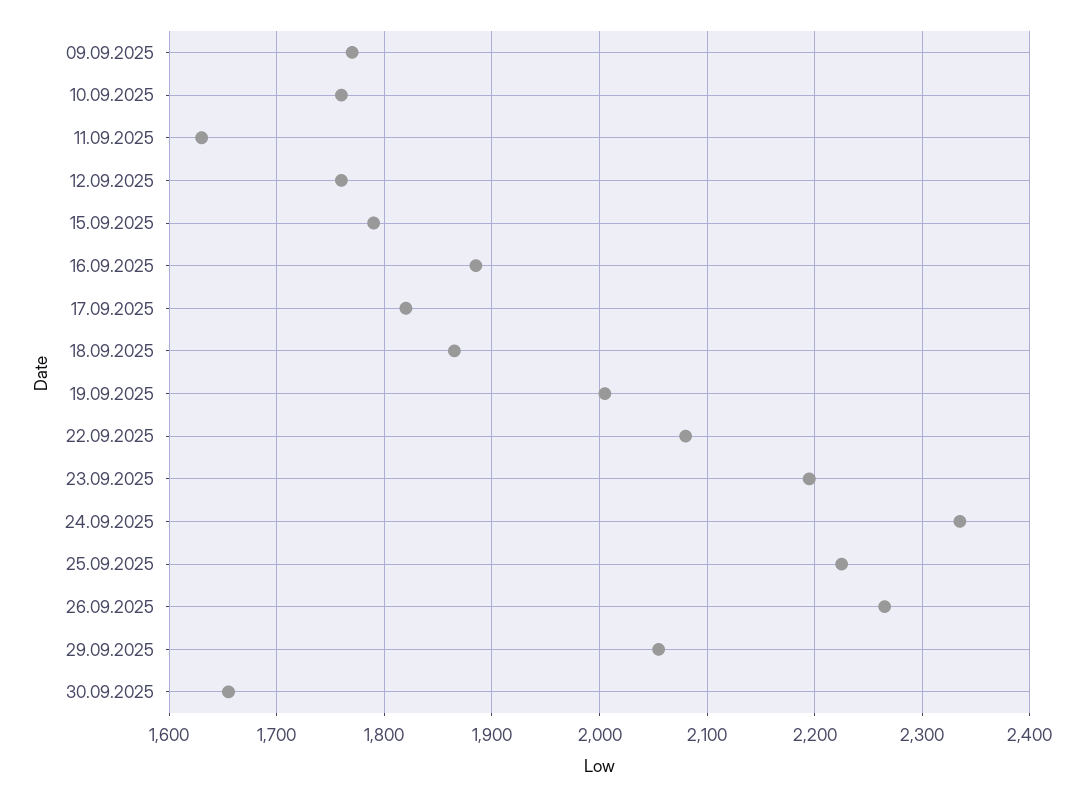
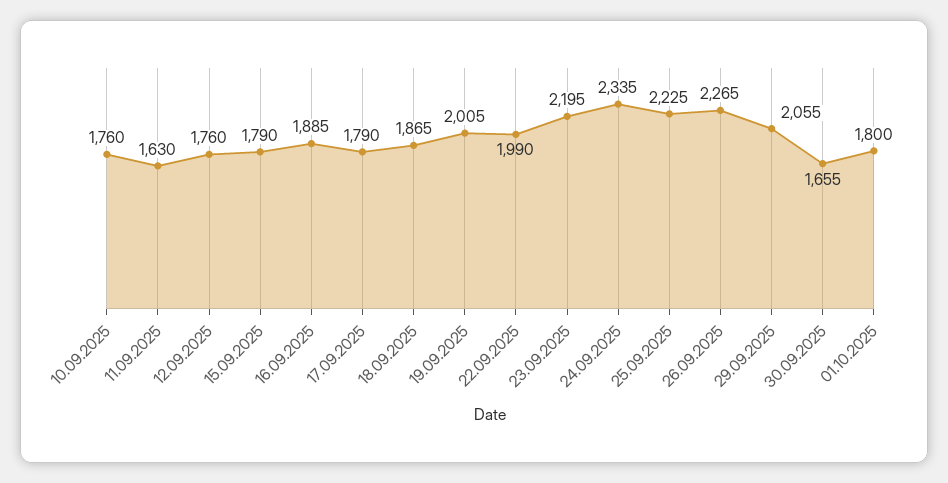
09.09.2025: 1770 -> none
17.09.2025: 1820 -> 1790
22.09.2025: 2080 -> 1990
01.10.2025: none -> 1800

